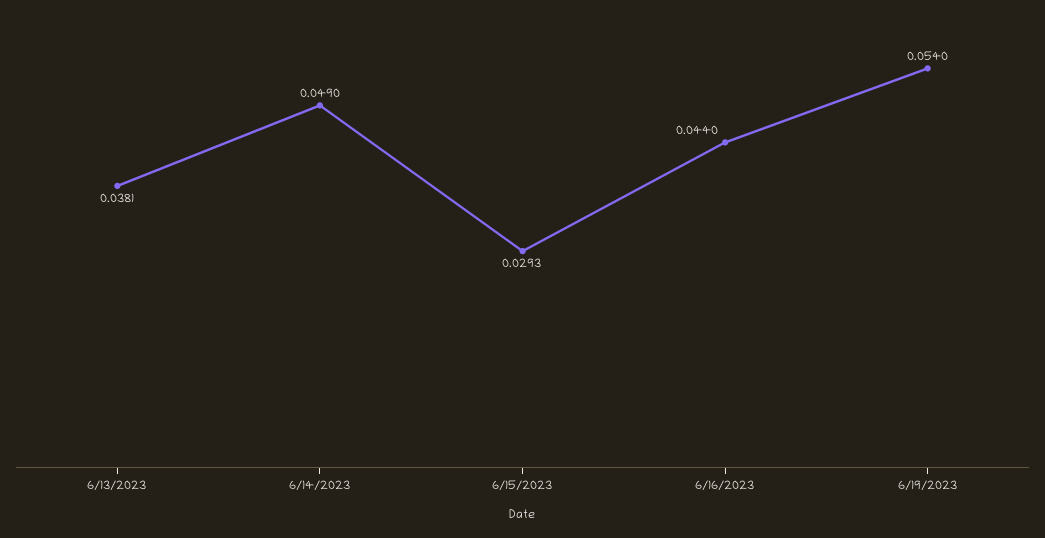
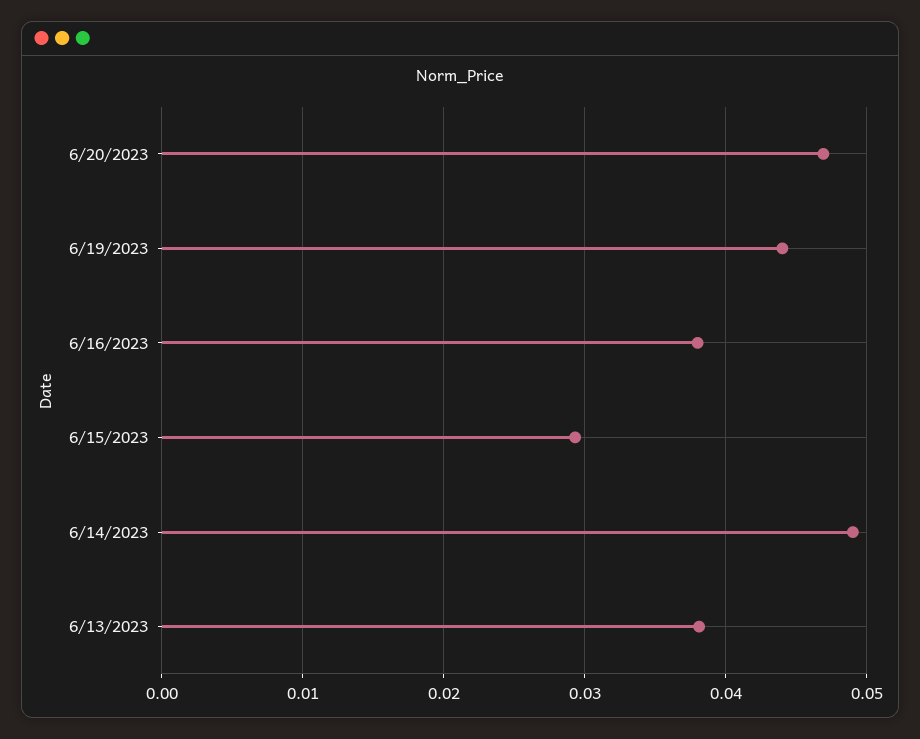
6/16/2023: 0.044 -> 0.038
6/19/2023: 0.054 -> 0.044
6/20/2023: none -> 0.047

